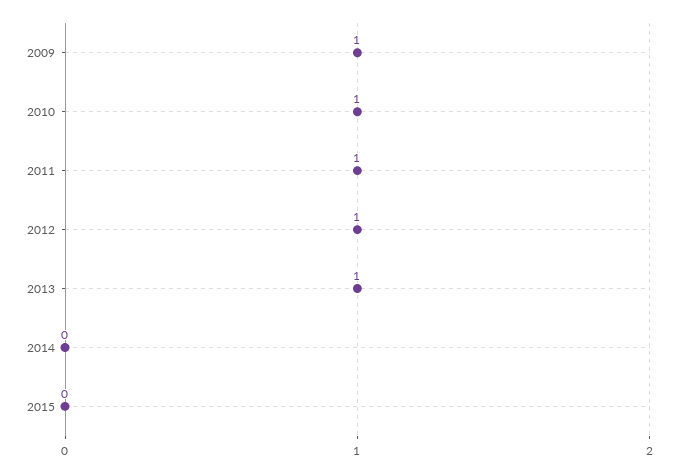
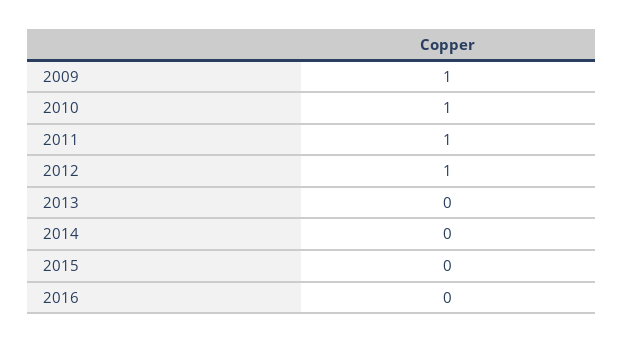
2013: 1 -> 0
2016: none -> 0

